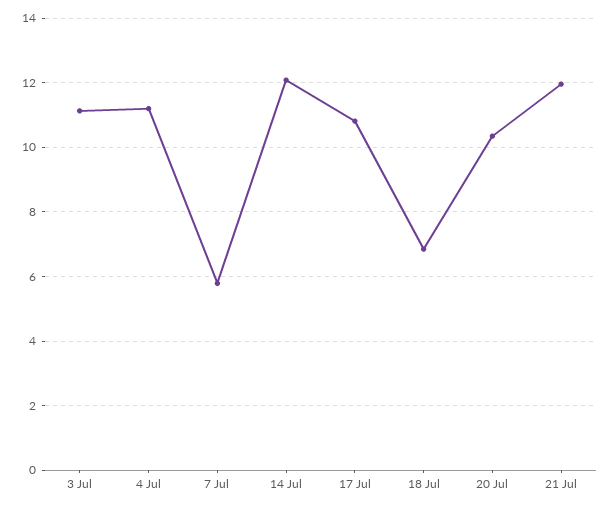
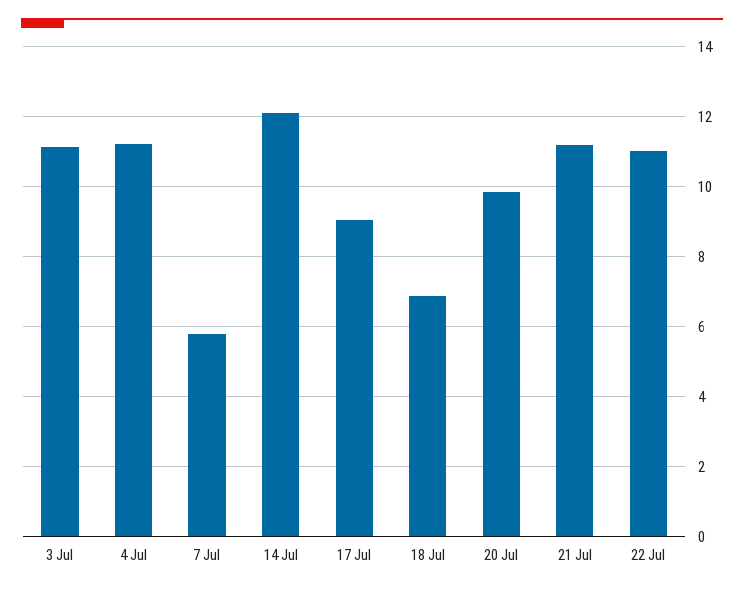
17 Jul: 10.8 -> 9
20 Jul: 10.4 -> 9.8
21 Jul: 12 -> 11.2
22 Jul: none -> 11

